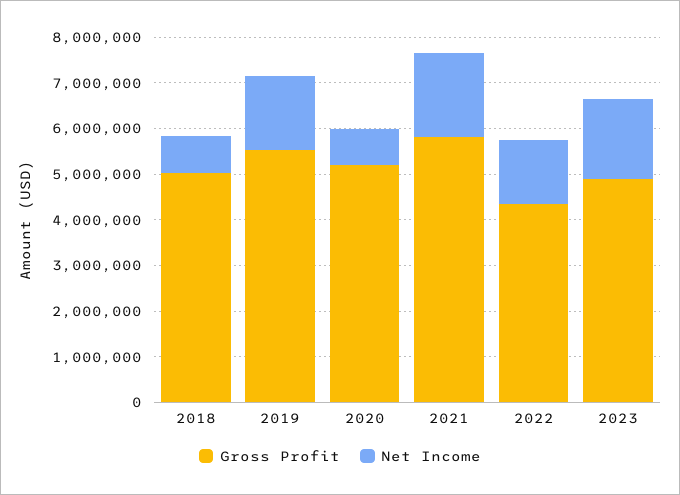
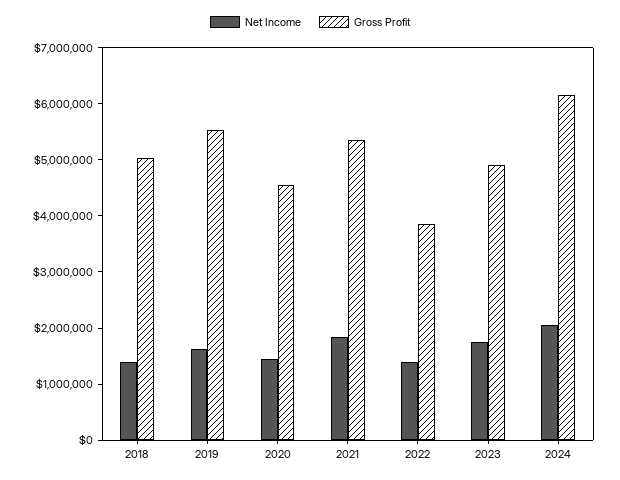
Net Income, 2018: 800000 -> 1400000
Gross Profit, 2020: 5200000 -> 4600000
Net Income, 2020: 800000 -> 1400000
Gross Profit, 2021: 5800000 -> 5400000
Gross Profit, 2022: 4400000 -> 3800000
Net Income, 2024: none -> 2000000
Gross Profit, 2024: none -> 6200000

